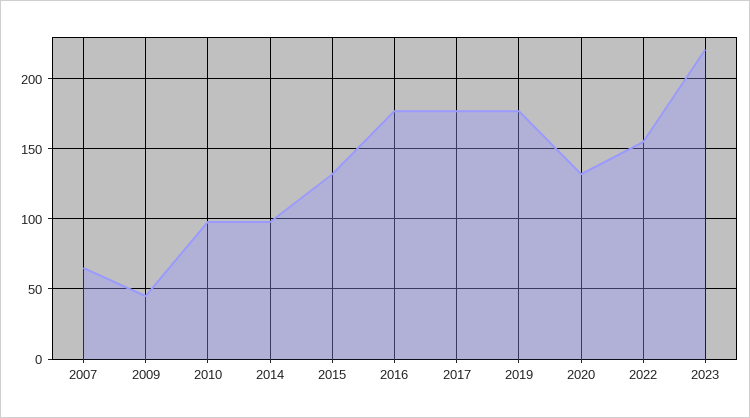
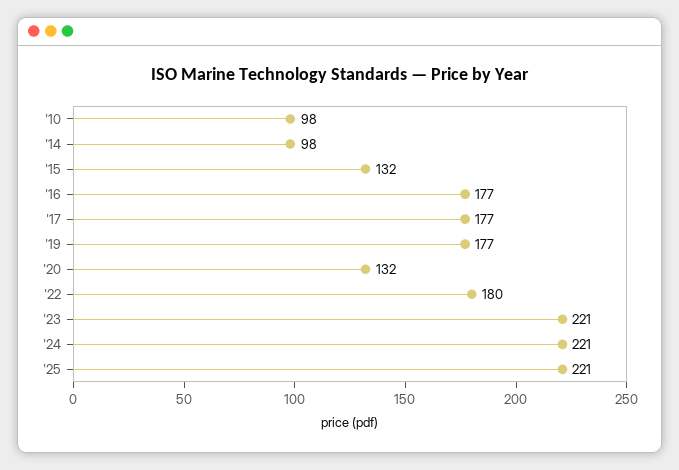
2007: 65 -> none
2009: 45 -> none
2022: 155 -> 180
'24: none -> 221
'25: none -> 221

